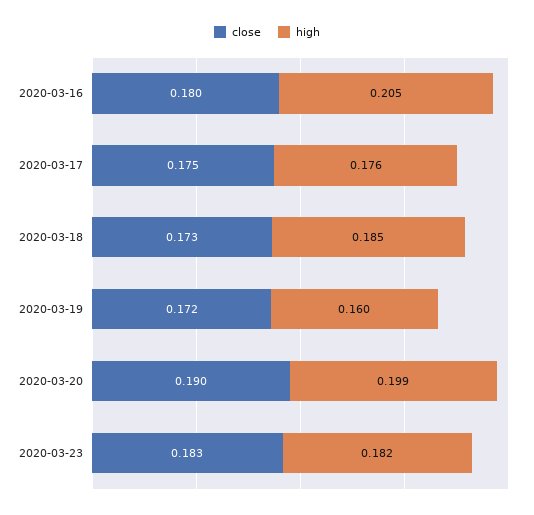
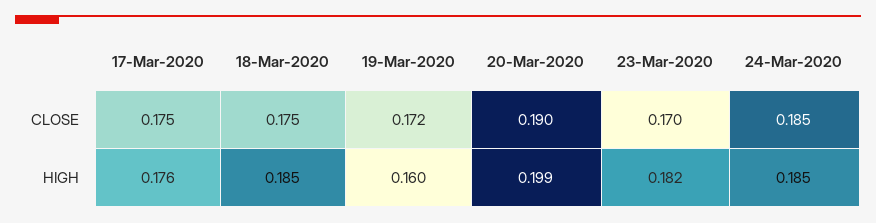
close, 2020-03-16: 0.18 -> none
high, 2020-03-16: 0.205 -> none
close, 2020-03-18: 0.173 -> 0.175
close, 2020-03-23: 0.183 -> 0.17
close, 24-Mar-2020: none -> 0.185
high, 24-Mar-2020: none -> 0.185

